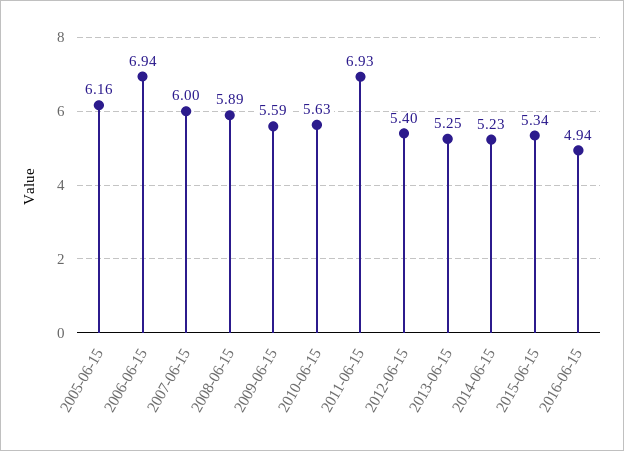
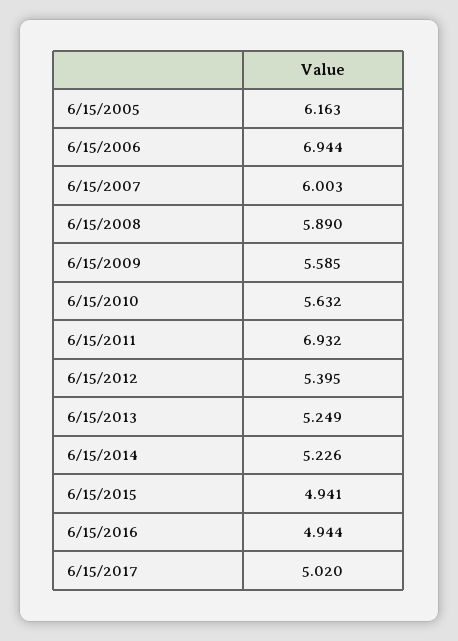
2015-06-15: 5.34 -> 4.941
6/15/2017: none -> 5.02

